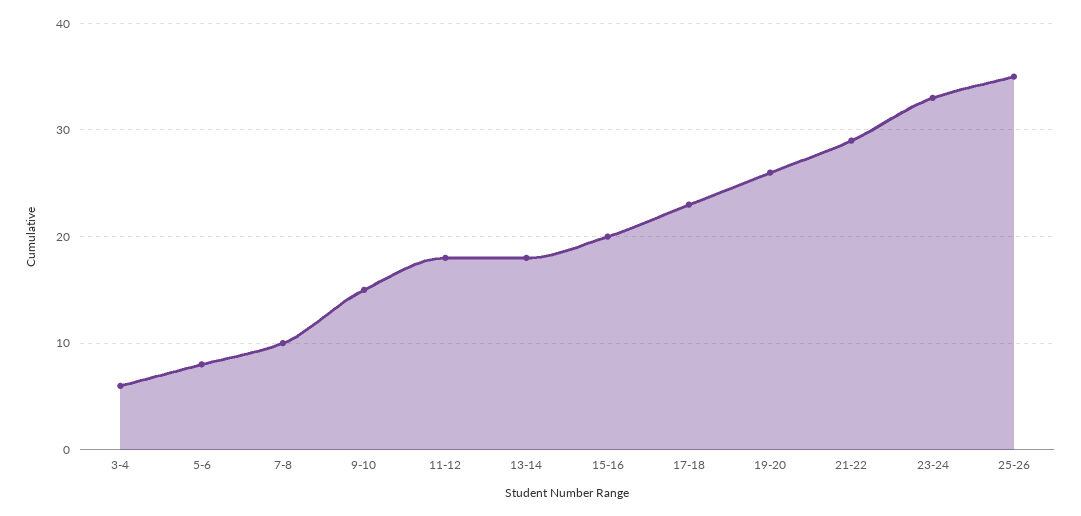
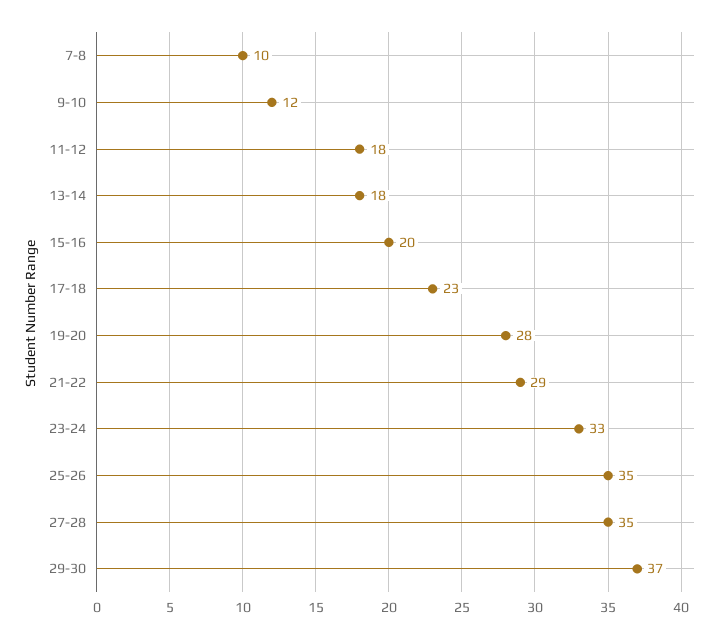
3-4: 6 -> none
5-6: 8 -> none
9-10: 15 -> 12
19-20: 26 -> 28
27-28: none -> 35
29-30: none -> 37

